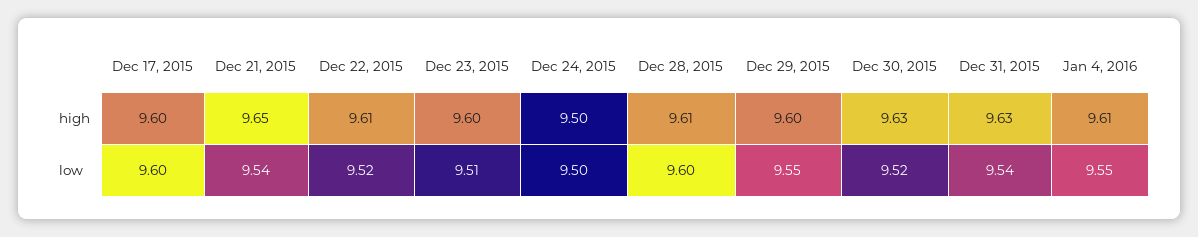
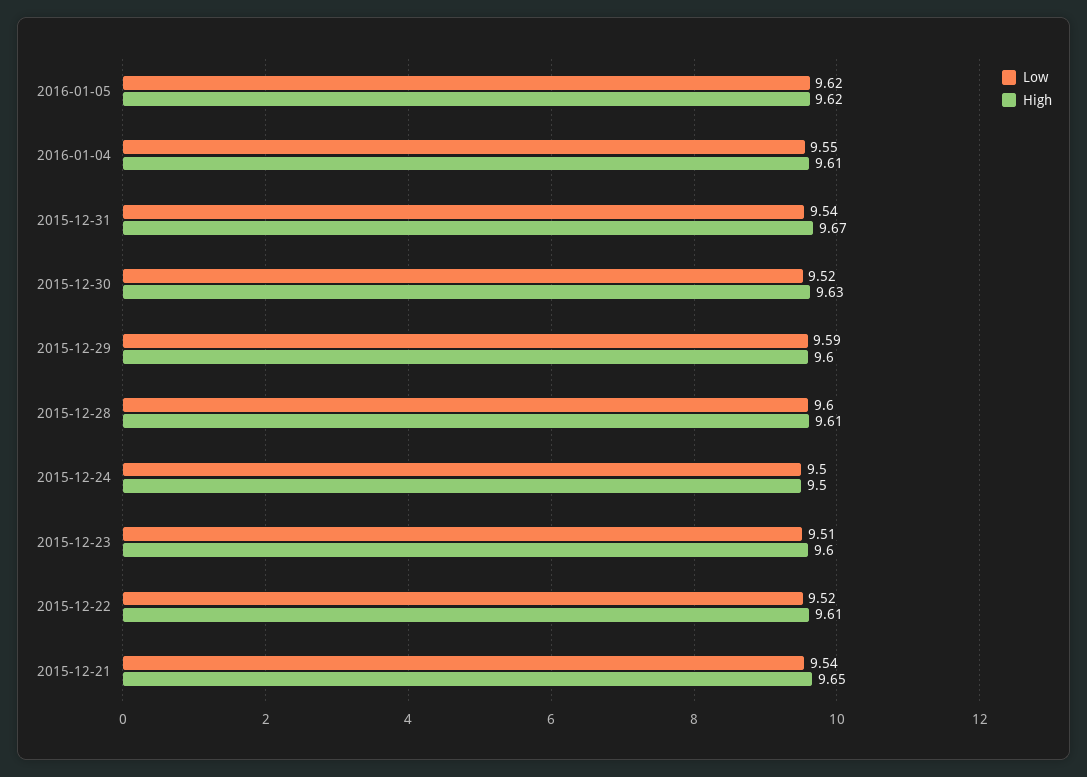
high, Dec 17, 2015: 9.6 -> none
high, Dec 31, 2015: 9.63 -> 9.67
low, Dec 17, 2015: 9.6 -> none
low, Dec 29, 2015: 9.55 -> 9.59
low, 2016-01-05: none -> 9.62
high, 2016-01-05: none -> 9.62

